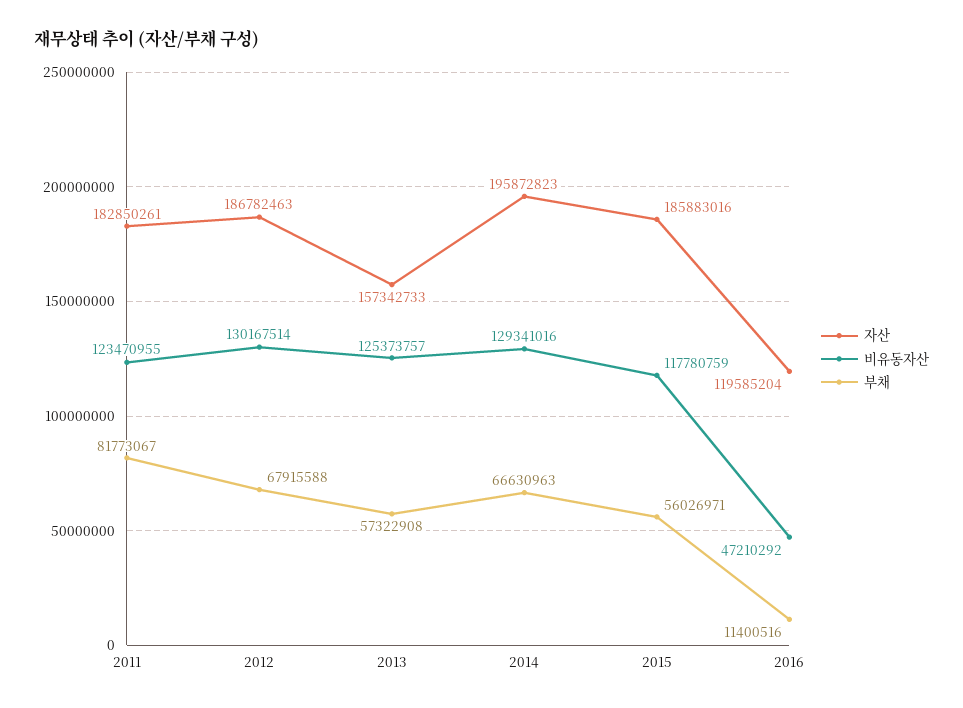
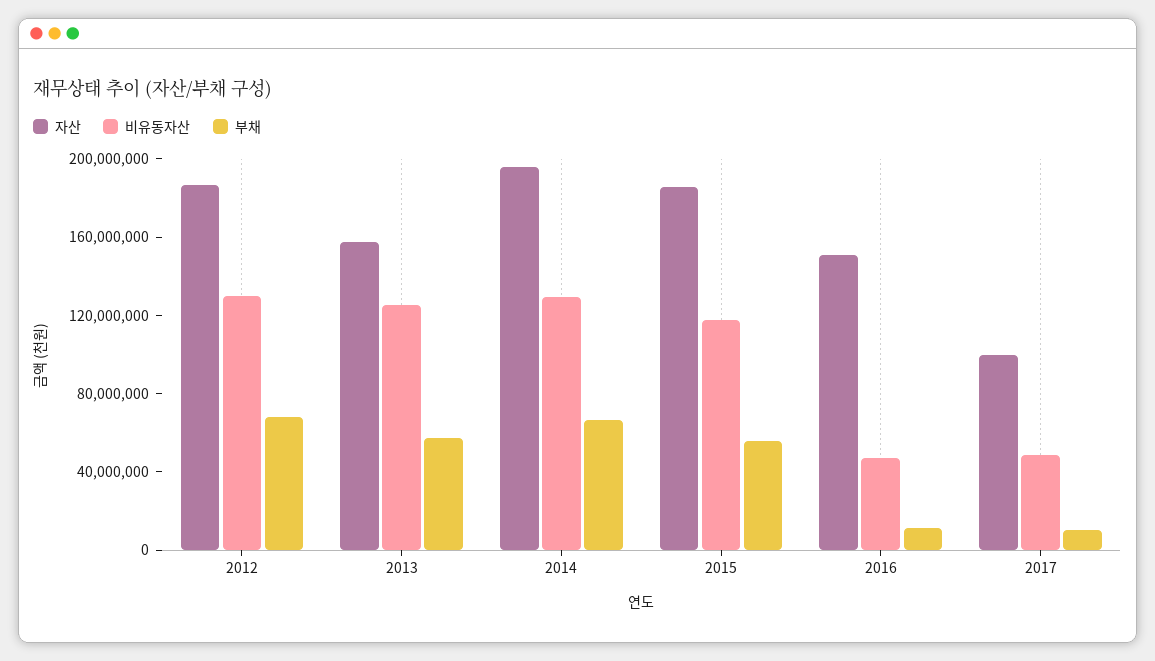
자산, 2011: 182850261 -> none
비유동자산, 2011: 123470955 -> none
부채, 2011: 81773067 -> none
자산, 2016: 119585204 -> 150000000
자산, 2017: none -> 100000000
비유동자산, 2017: none -> 50000000
부채, 2017: none -> 10000000

